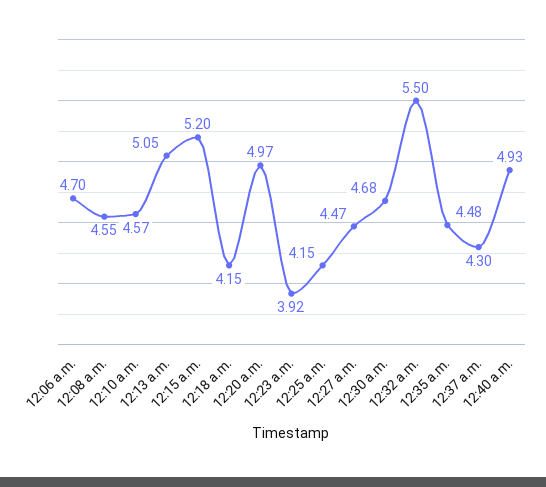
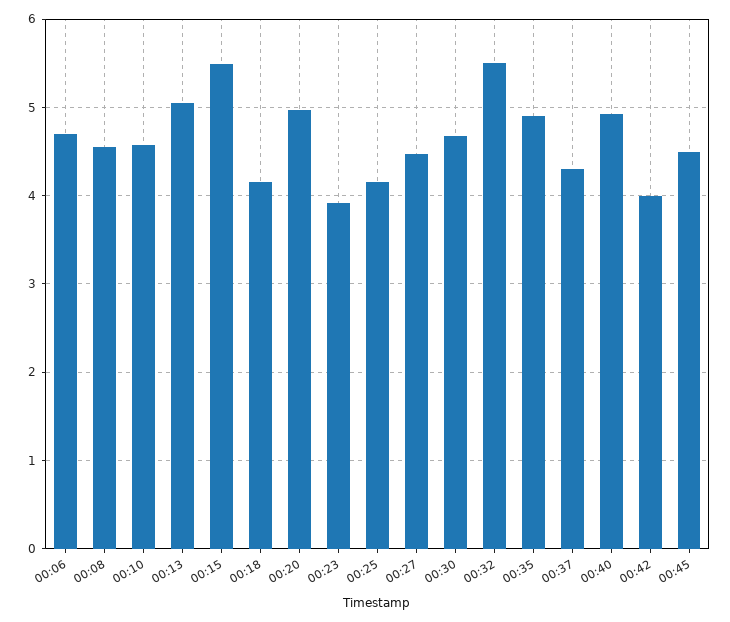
12:15 a.m.: 5.2 -> 5.5
12:35 a.m.: 4.48 -> 4.9
00:42: none -> 4
00:45: none -> 4.5

